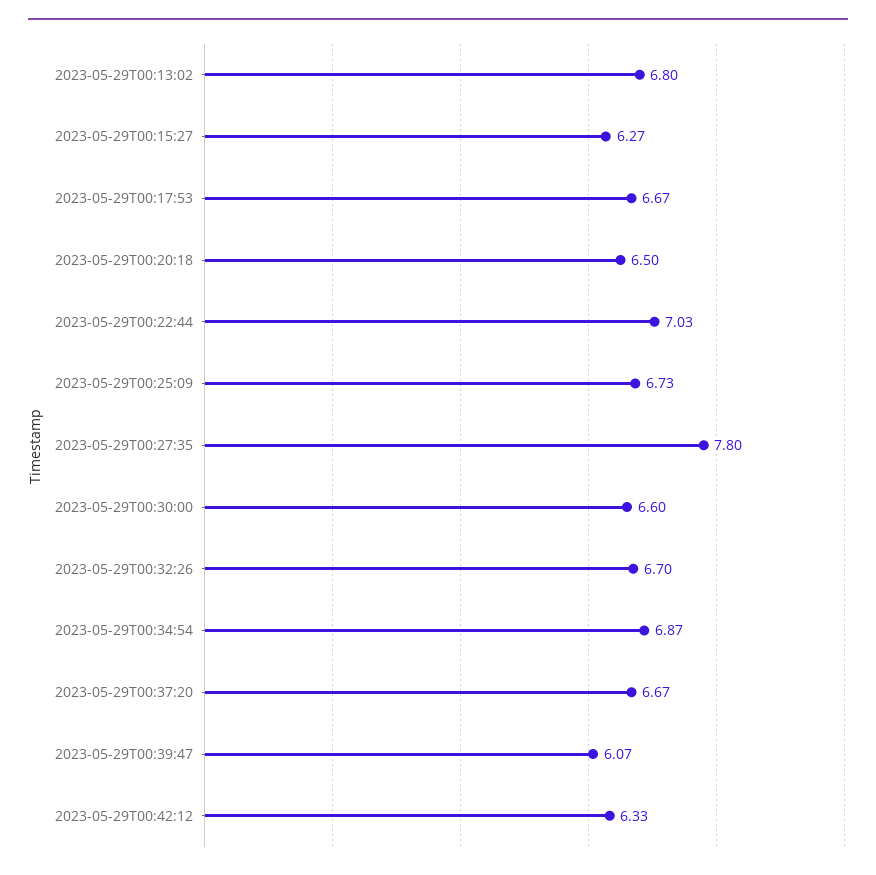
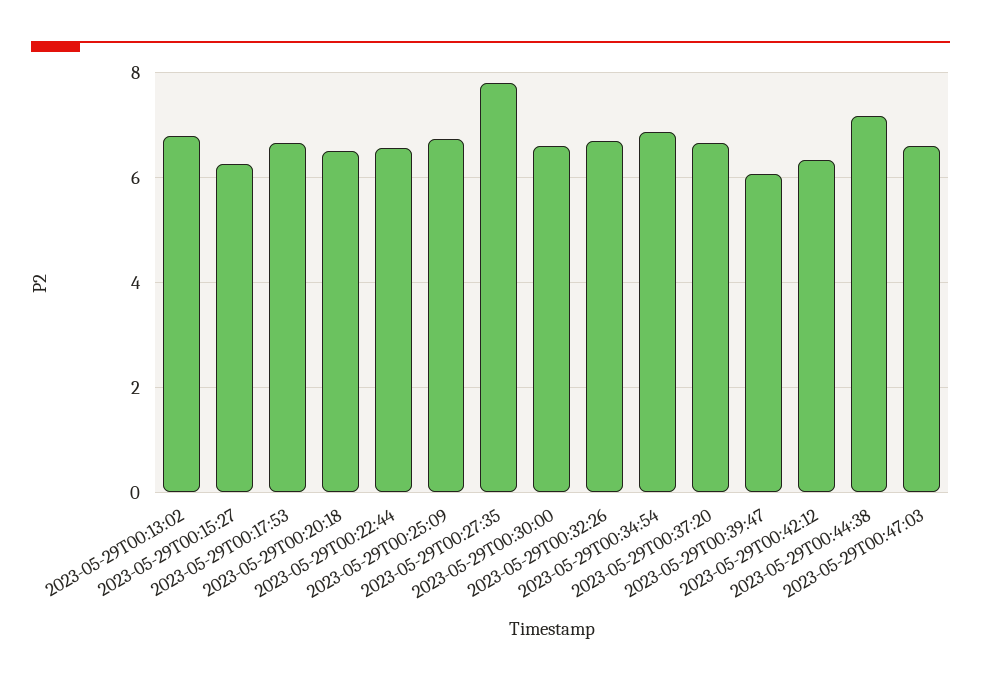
2023-05-29T00:22:44: 7.03 -> 6.6
2023-05-29T00:44:38: none -> 7.2
2023-05-29T00:47:03: none -> 6.6

